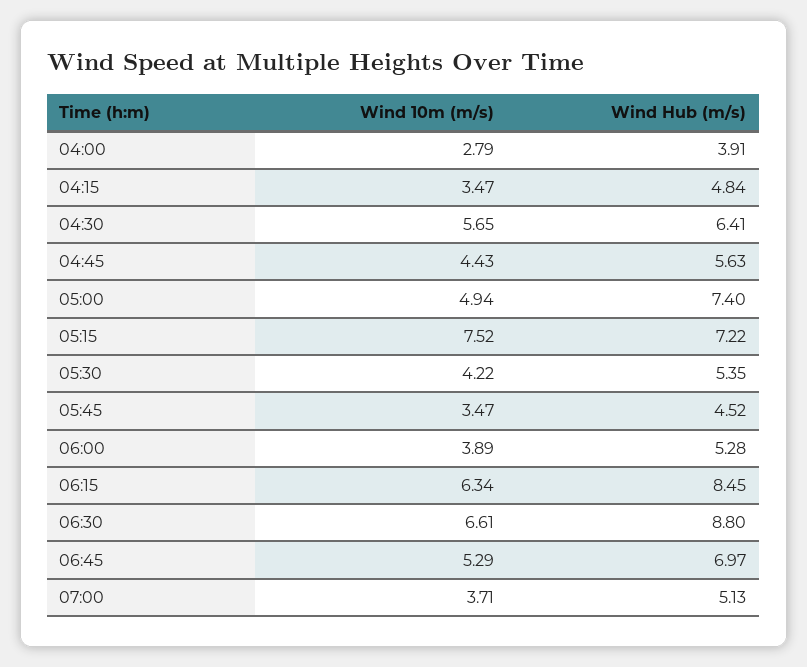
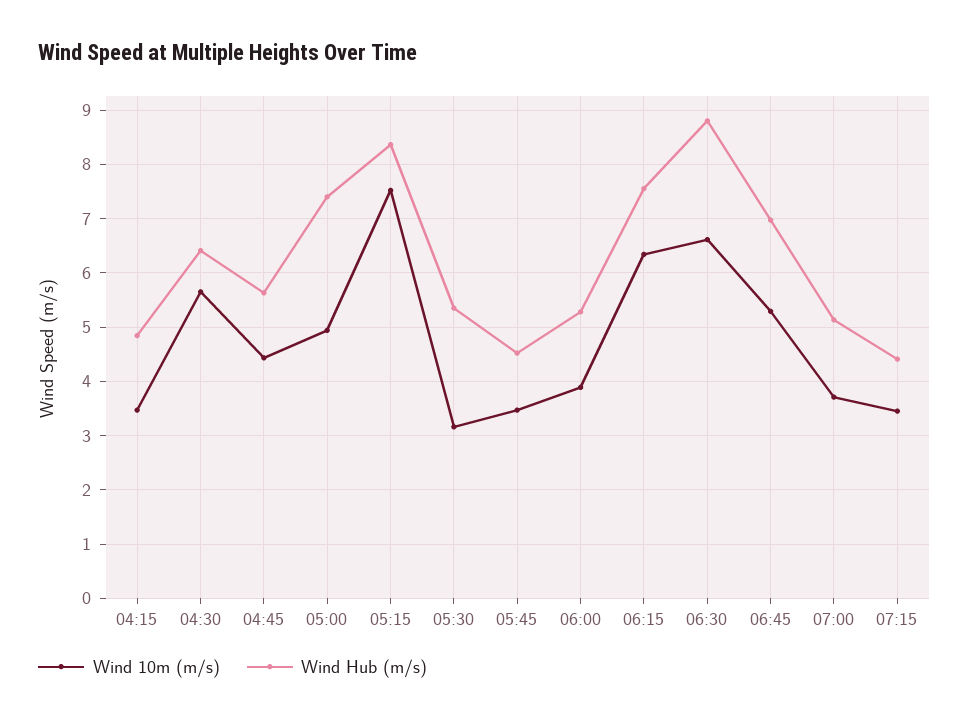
Wind 10m (m/s), 04:00: 2.79 -> none
Wind Hub (m/s), 04:00: 3.91 -> none
Wind Hub (m/s), 05:15: 7.22 -> 8.4
Wind 10m (m/s), 05:30: 4.22 -> 3.2
Wind Hub (m/s), 06:15: 8.45 -> 7.6
Wind 10m (m/s), 07:15: none -> 3.4
Wind Hub (m/s), 07:15: none -> 4.4

